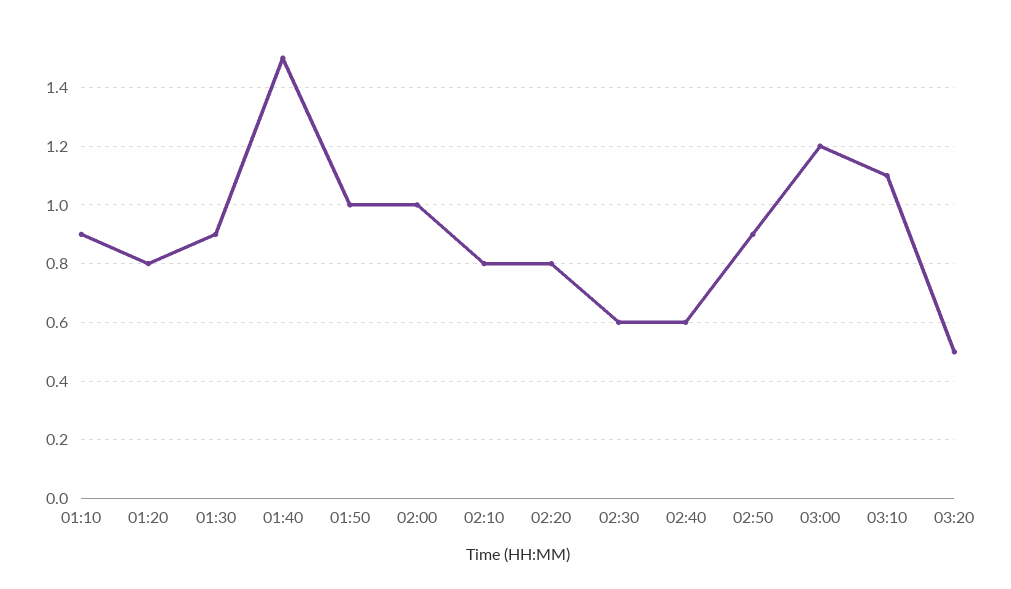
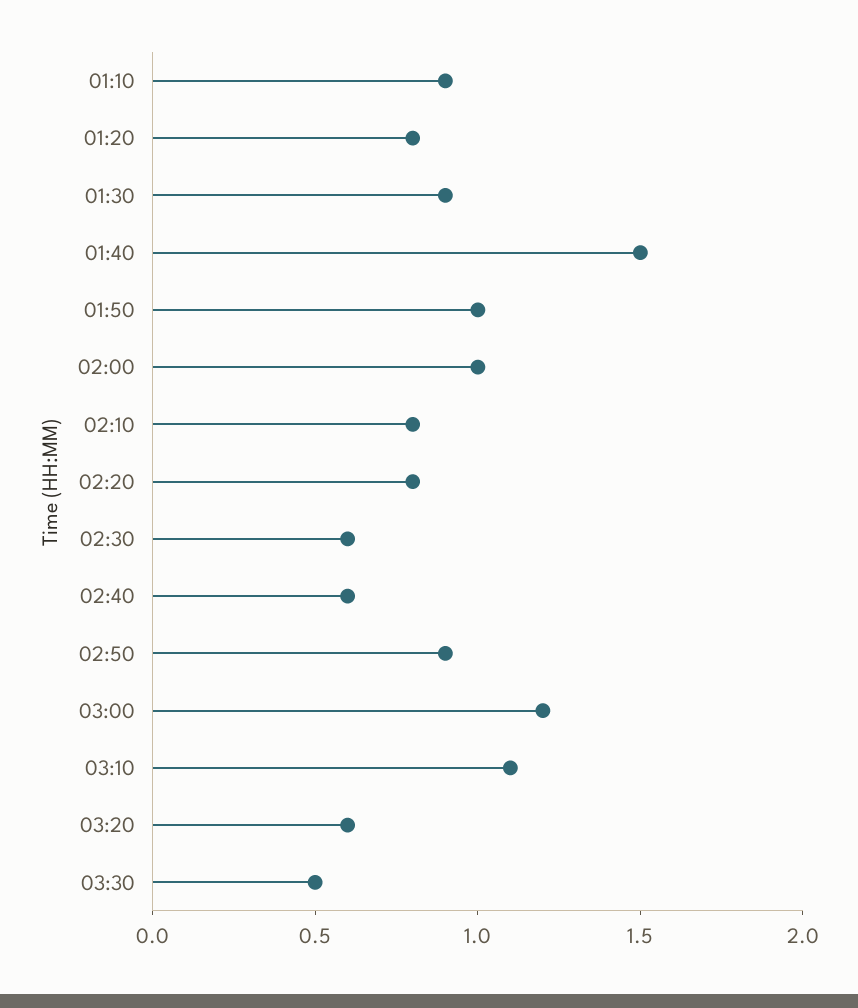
03:20: 0.5 -> 0.6
03:30: none -> 0.5

